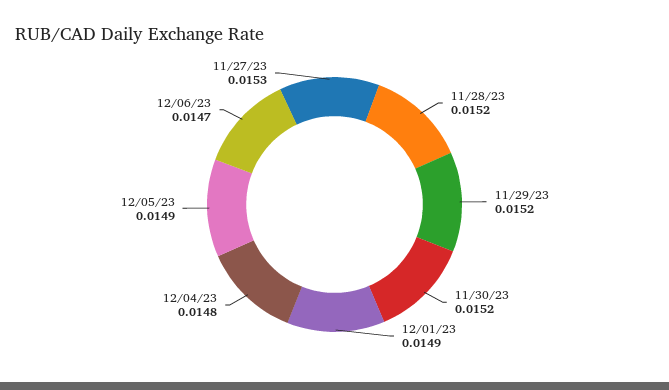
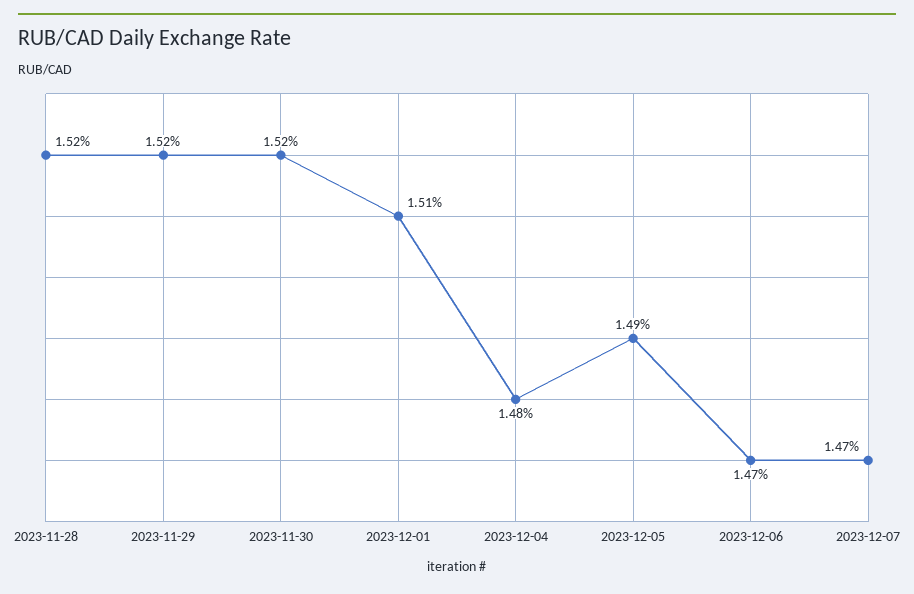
12/01/23: 0.0149 -> 0.0151
11/27/23: 0.0153 -> none
2023-12-07: none -> 0.0147

